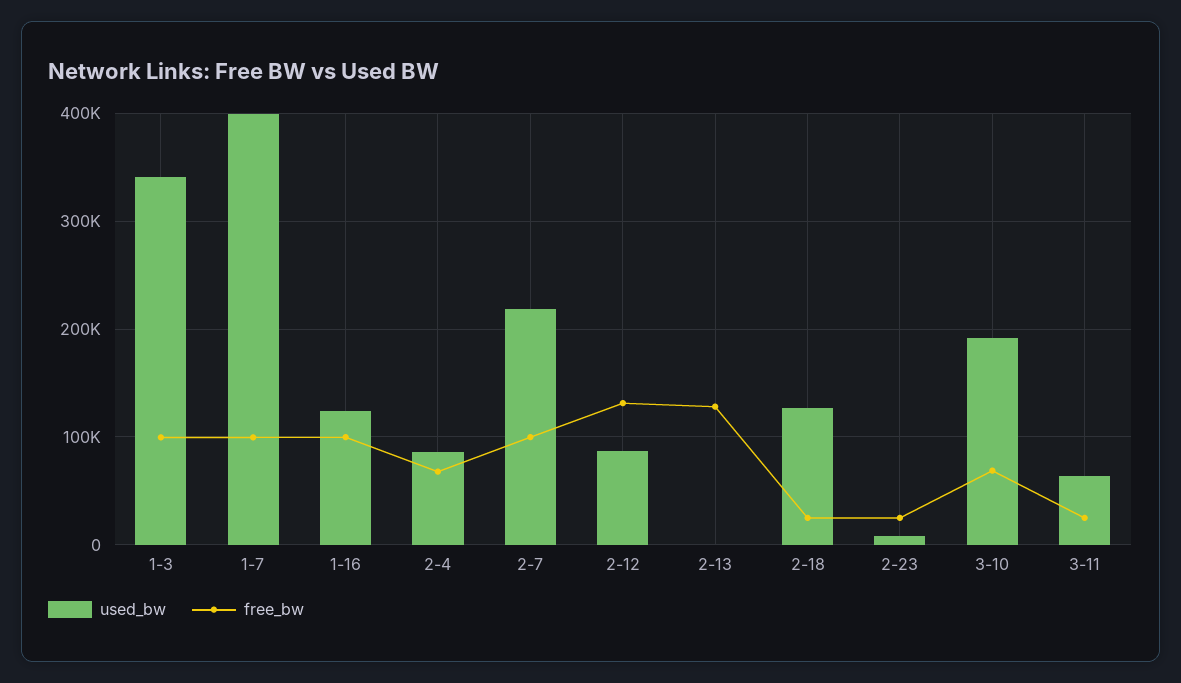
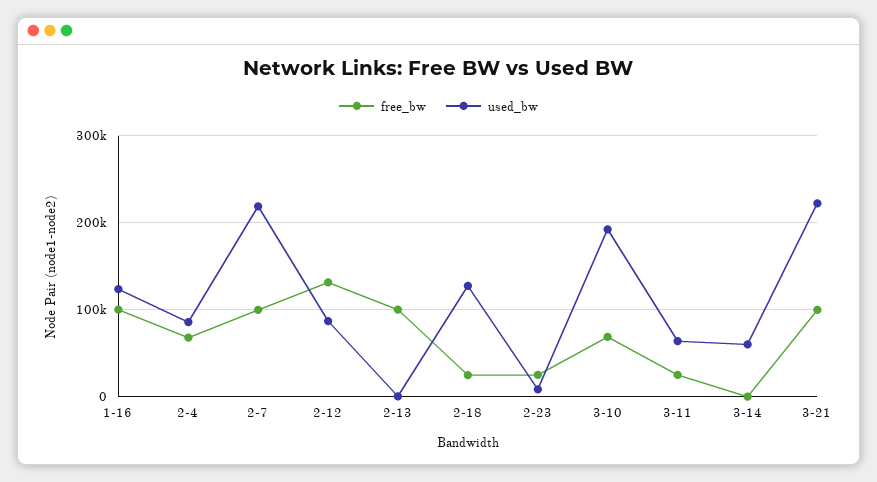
used_bw, 1-3: 340000 -> none
free_bw, 1-3: 100000 -> none
used_bw, 1-7: 400000 -> none
free_bw, 1-7: 100000 -> none
free_bw, 2-13: 130000 -> 100000
free_bw, 3-14: none -> 0
used_bw, 3-14: none -> 60000
free_bw, 3-21: none -> 100000
used_bw, 3-21: none -> 220000

